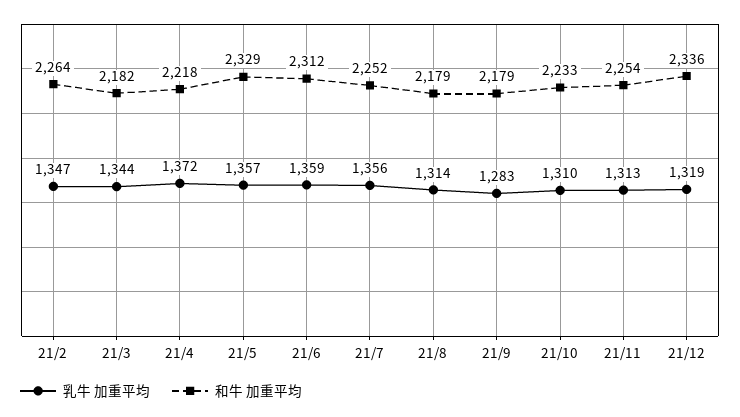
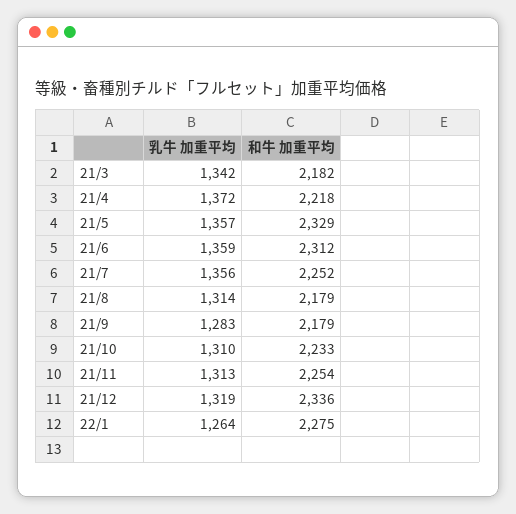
乳牛 加重平均, 21/2: 1347 -> none
和牛 加重平均, 21/2: 2264 -> none
乳牛 加重平均, 21/3: 1344 -> 1342
乳牛 加重平均, 22/1: none -> 1264
和牛 加重平均, 22/1: none -> 2275

